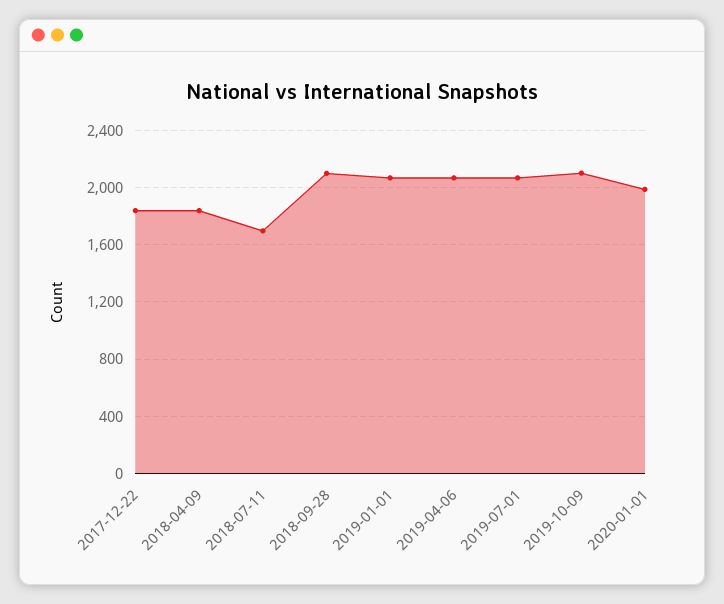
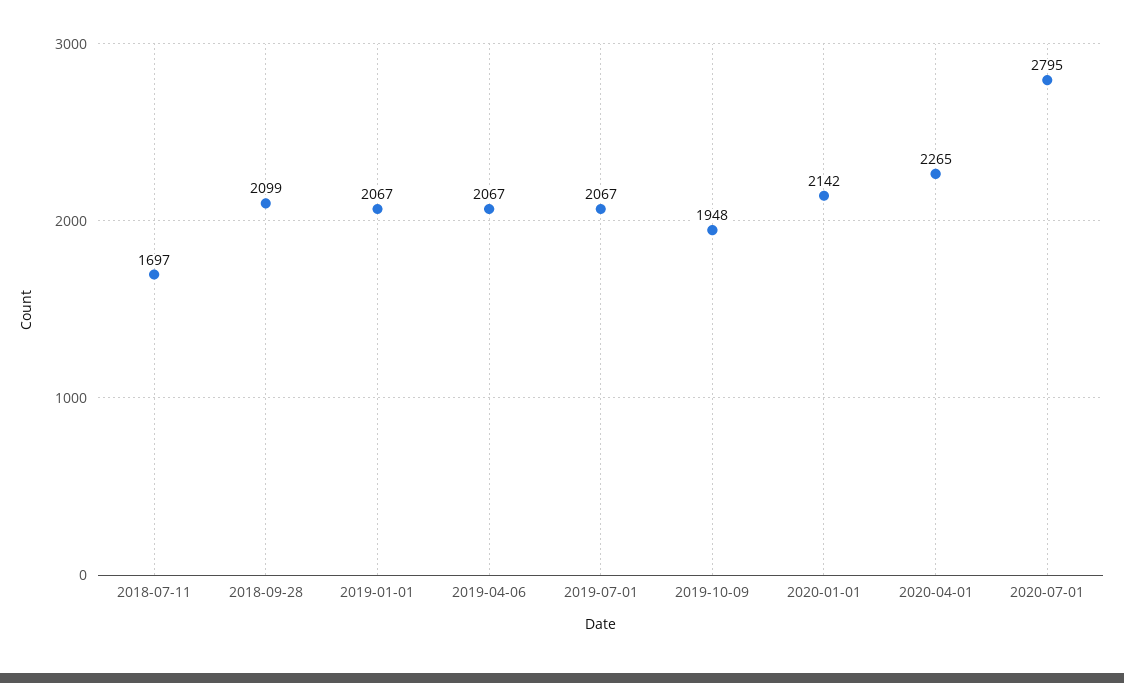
2017-12-22: 1850 -> none
2018-04-09: 1850 -> none
2019-10-09: 2100 -> 1948
2020-01-01: 2000 -> 2142
2020-04-01: none -> 2265
2020-07-01: none -> 2795

